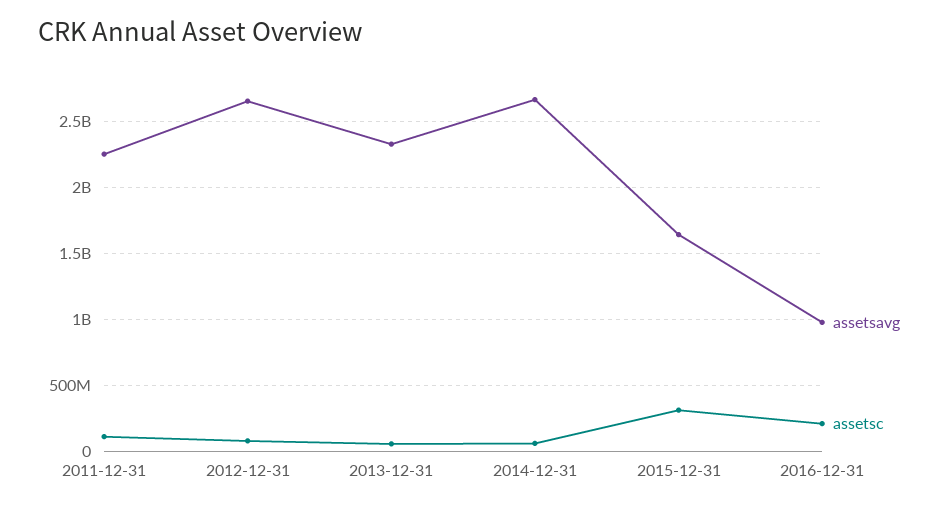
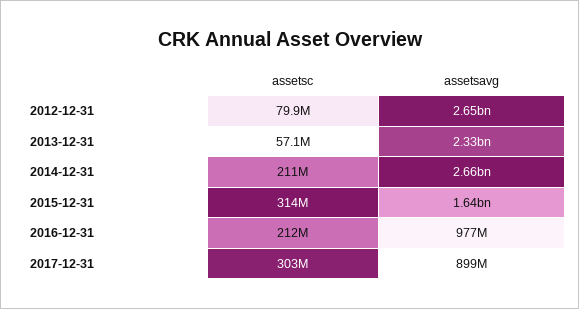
assetsavg, 2011-12-31: 2250000000 -> none
assetsc, 2011-12-31: 100000000 -> none
assetsc, 2014-12-31: 50000000 -> 211000000
assetsc, 2017-12-31: none -> 303000000
assetsavg, 2017-12-31: none -> 899000000

